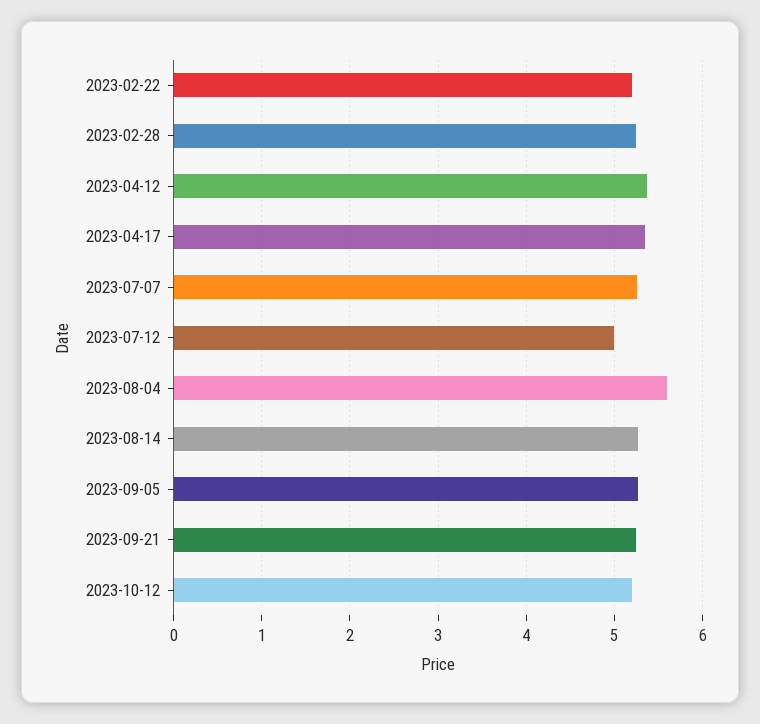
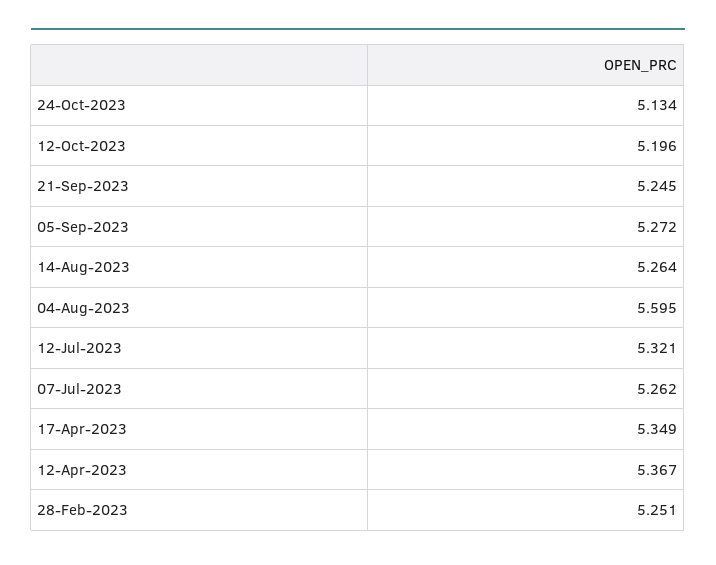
2023-02-22: 5.2 -> none
2023-07-12: 5 -> 5.321
24-Oct-2023: none -> 5.134

